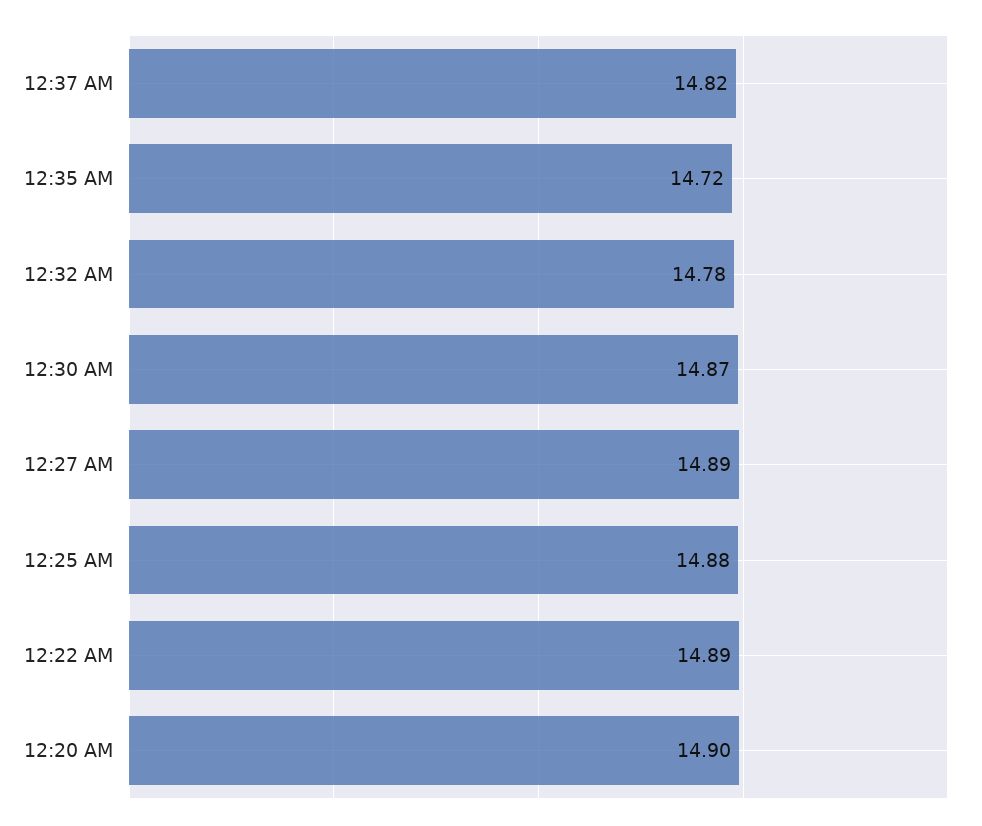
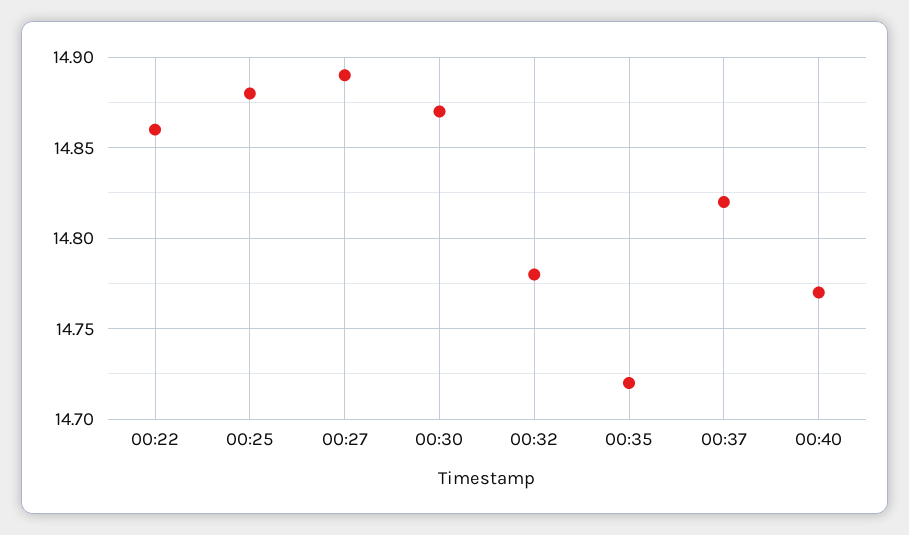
12:22 AM: 14.89 -> 14.86
12:20 AM: 14.9 -> none
00:40: none -> 14.77

